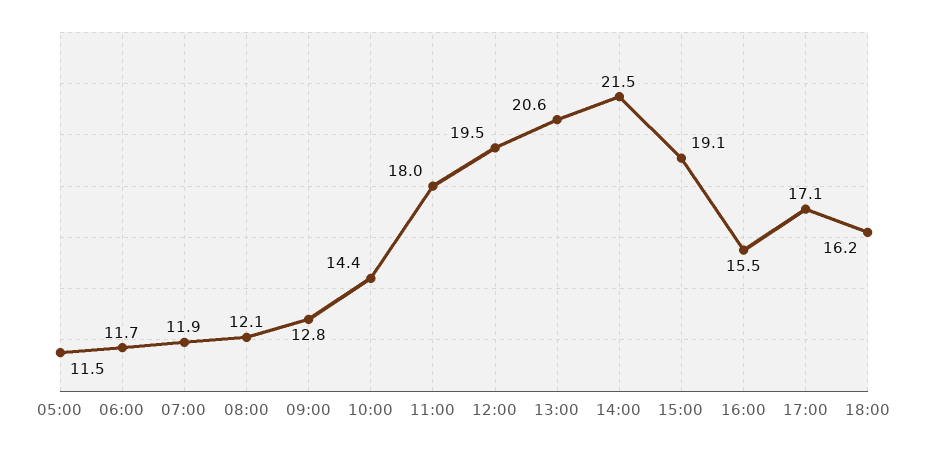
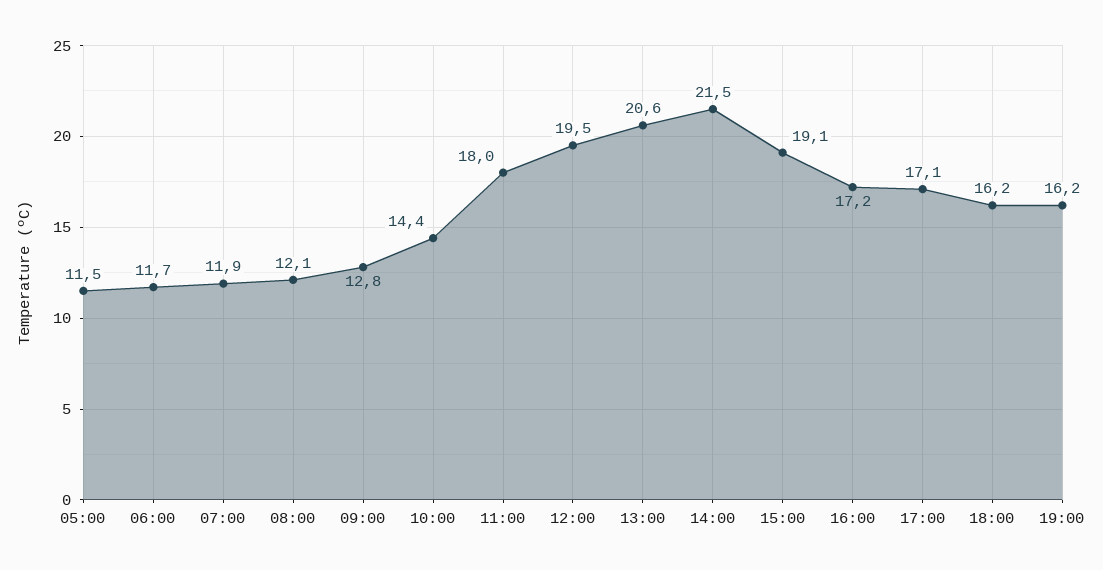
16:00: 15.5 -> 17.2
19:00: none -> 16.2

